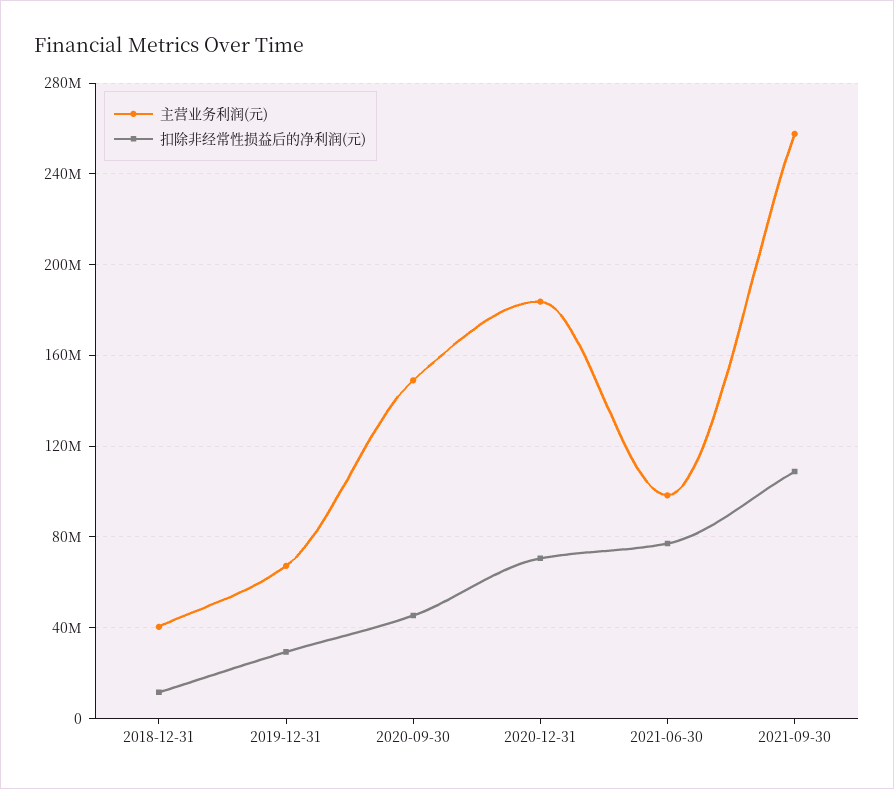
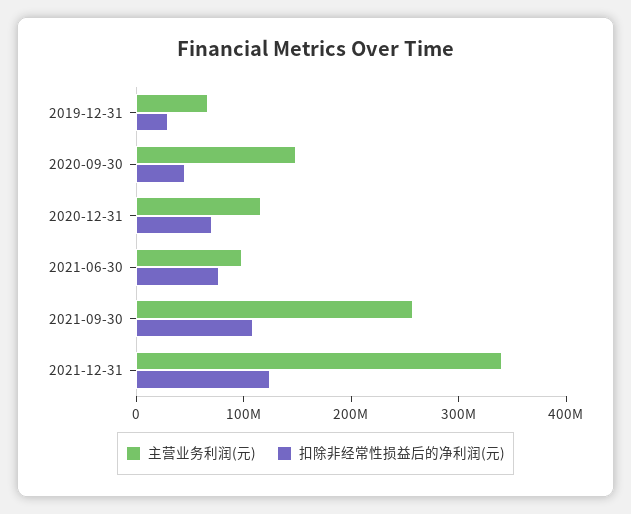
主营业务利润(元), 2018-12-31: 40000000 -> none
扣除非经常性损益后的净利润(元), 2018-12-31: 10000000 -> none
主营业务利润(元), 2020-12-31: 185000000 -> 120000000
主营业务利润(元), 2021-12-31: none -> 340000000
扣除非经常性损益后的净利润(元), 2021-12-31: none -> 120000000

